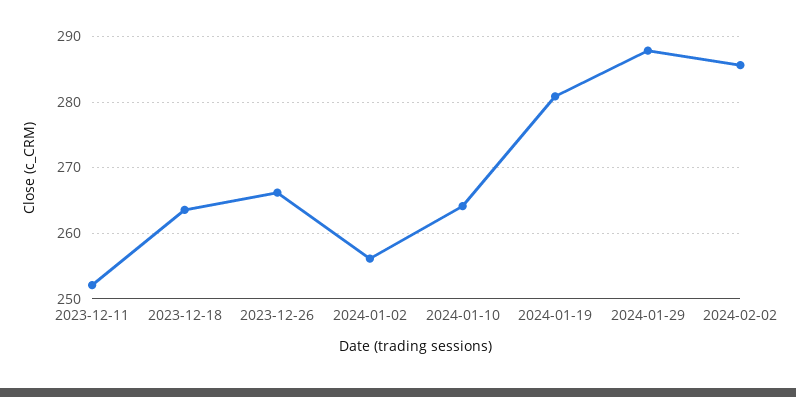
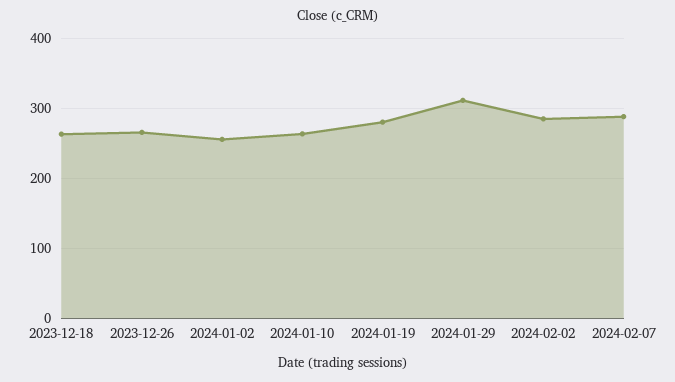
2023-12-11: 252 -> none
2024-01-29: 288 -> 310
2024-02-07: none -> 290

